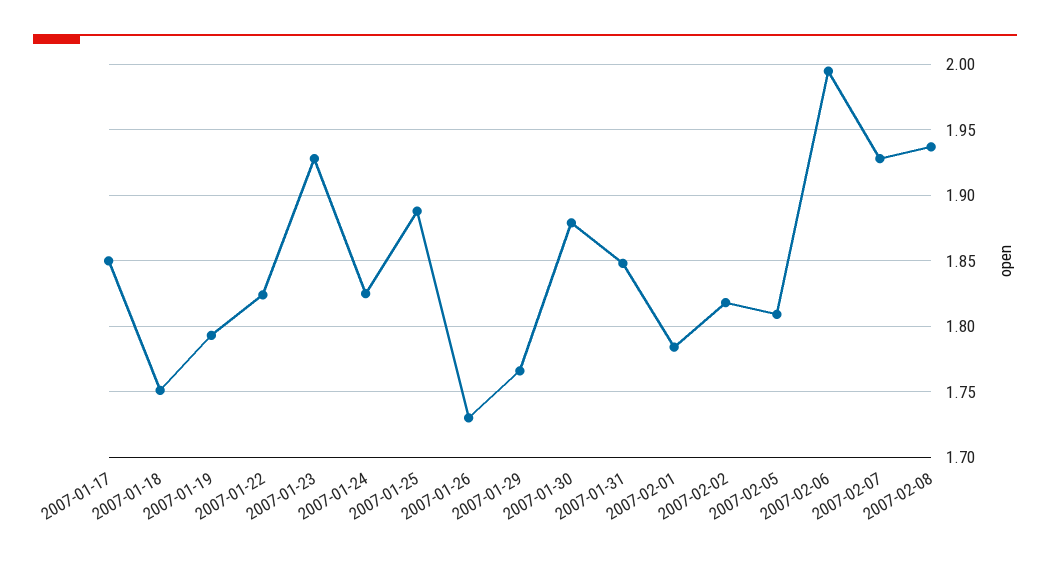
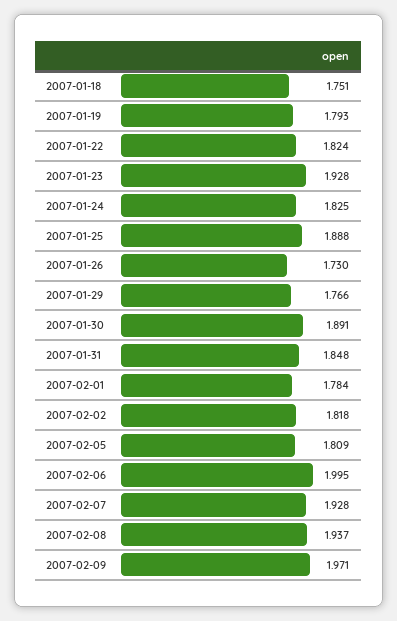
2007-01-17: 1.85 -> none
2007-01-30: 1.88 -> 1.891
2007-02-09: none -> 1.971

